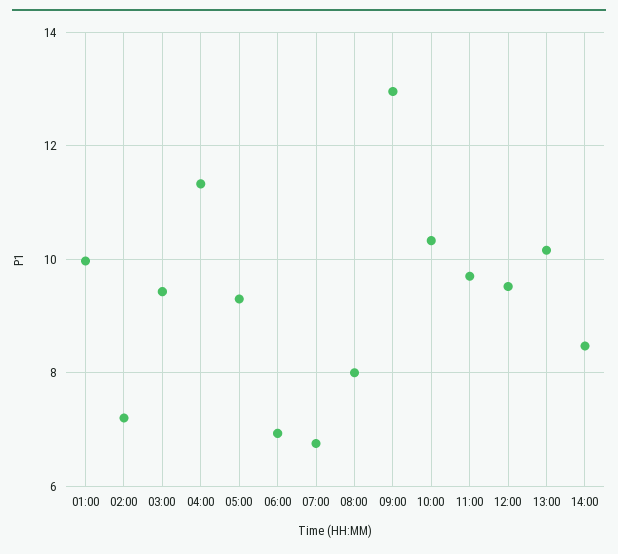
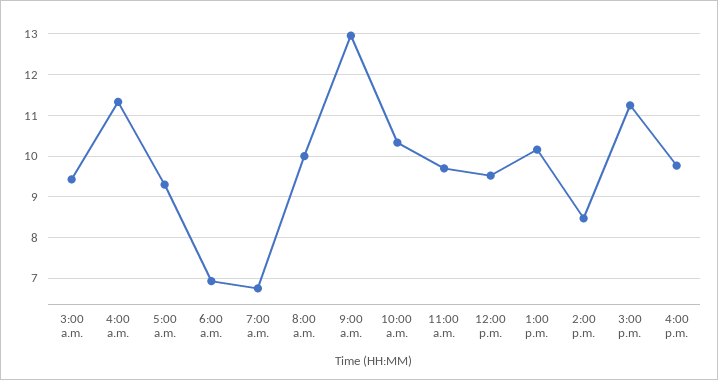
01:00: 10 -> none
02:00: 7.2 -> none
08:00: 8 -> 10
3:00 p.m.: none -> 11.2
4:00 p.m.: none -> 9.8

